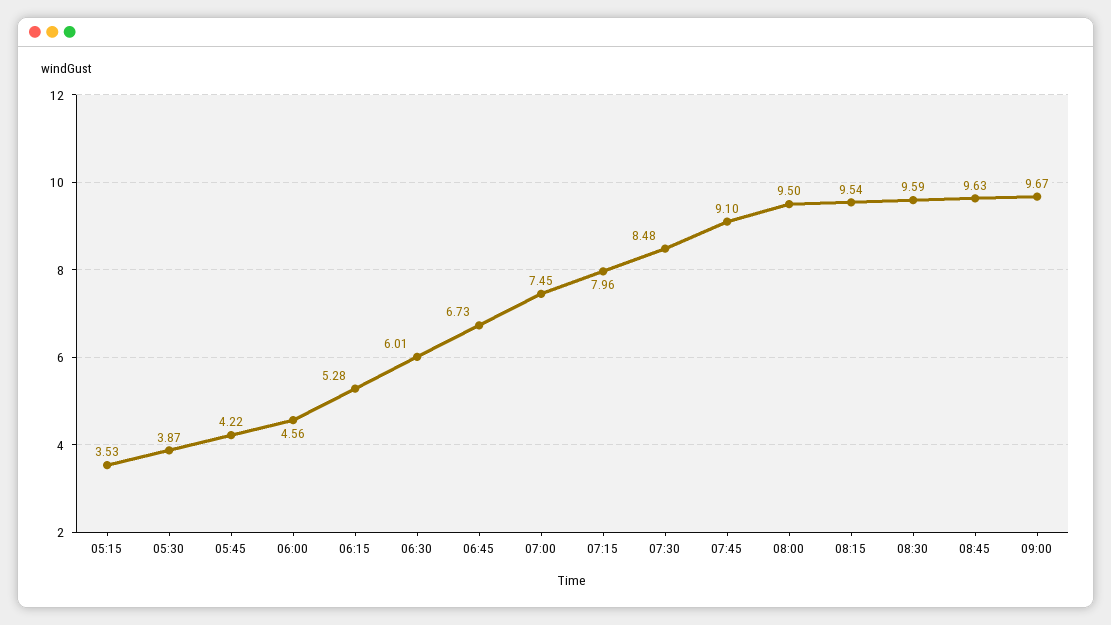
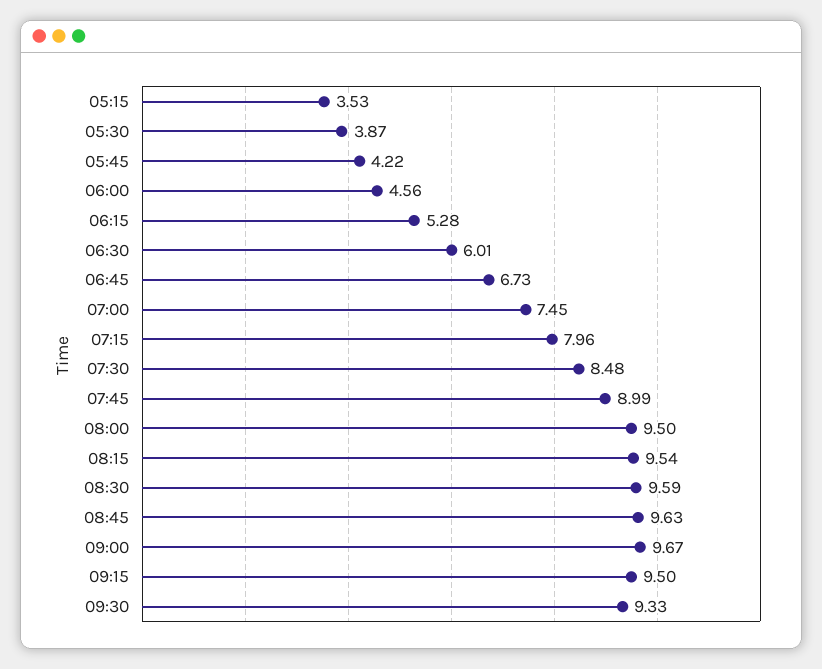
07:45: 9.1 -> 8.99
09:15: none -> 9.5
09:30: none -> 9.33

